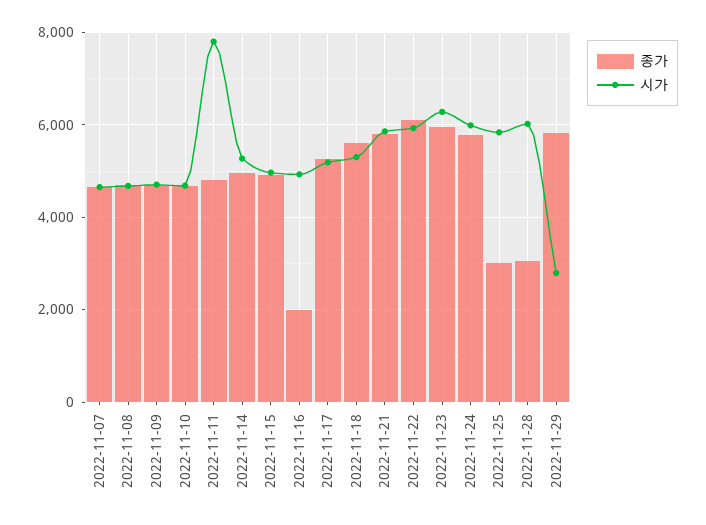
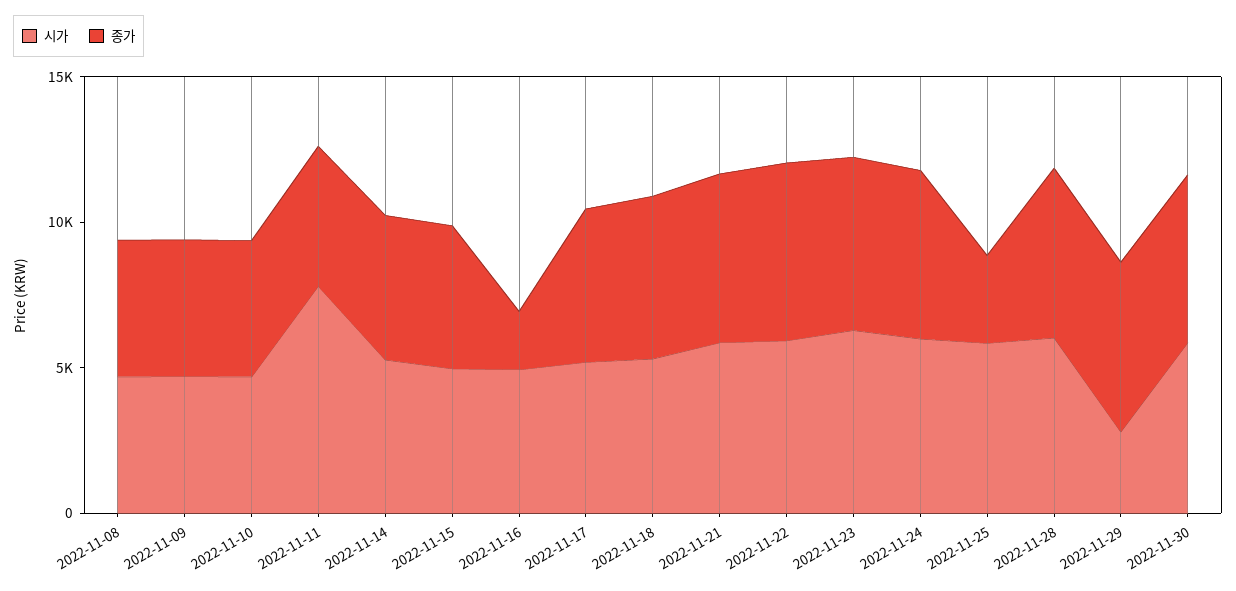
종가, 2022-11-07: 4600 -> none
시가, 2022-11-07: 4600 -> none
종가, 2022-11-28: 3000 -> 6000
시가, 2022-11-30: none -> 6000
종가, 2022-11-30: none -> 6000

